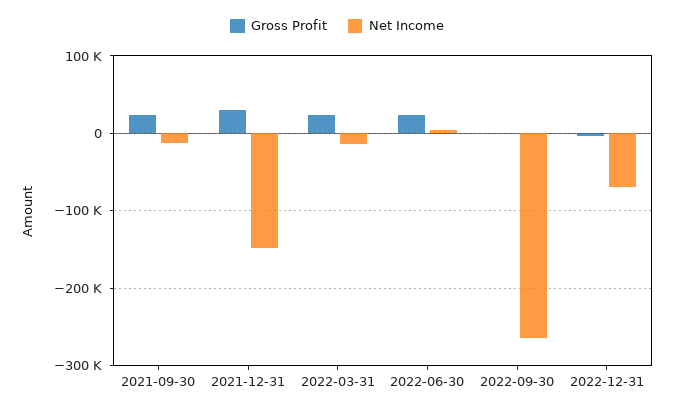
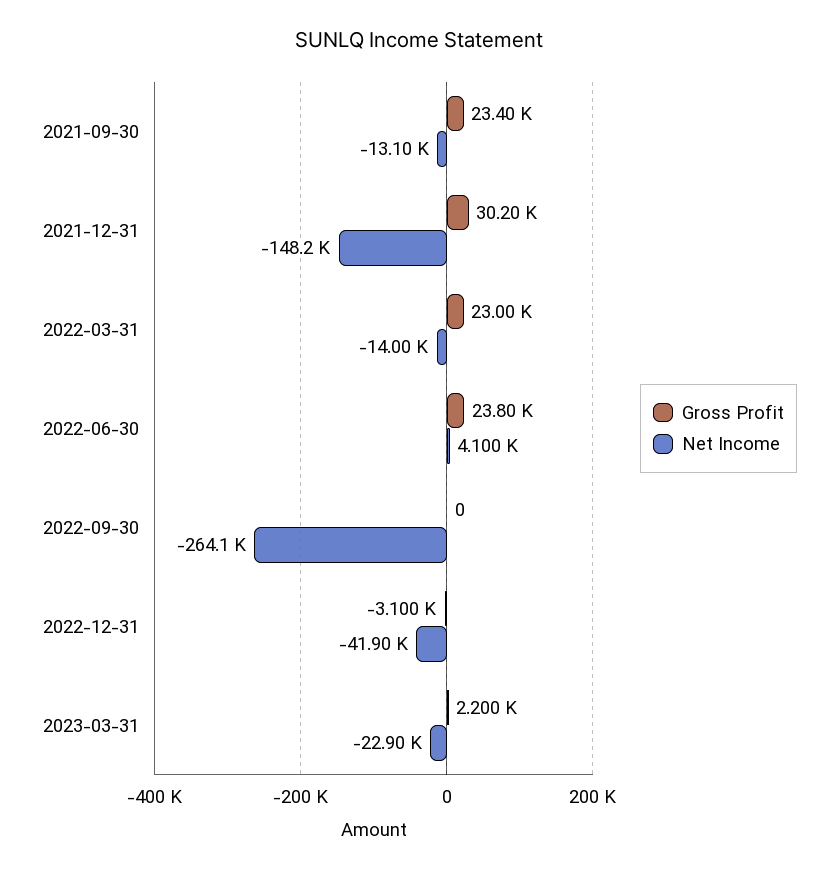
Net Income, 2022-12-31: -70000 -> -41900
Gross Profit, 2023-03-31: none -> 2200
Net Income, 2023-03-31: none -> -22900

